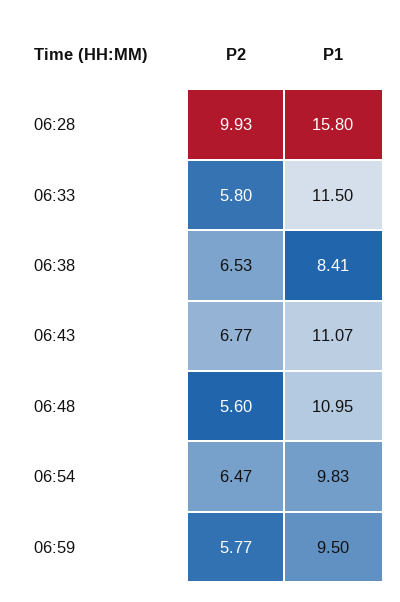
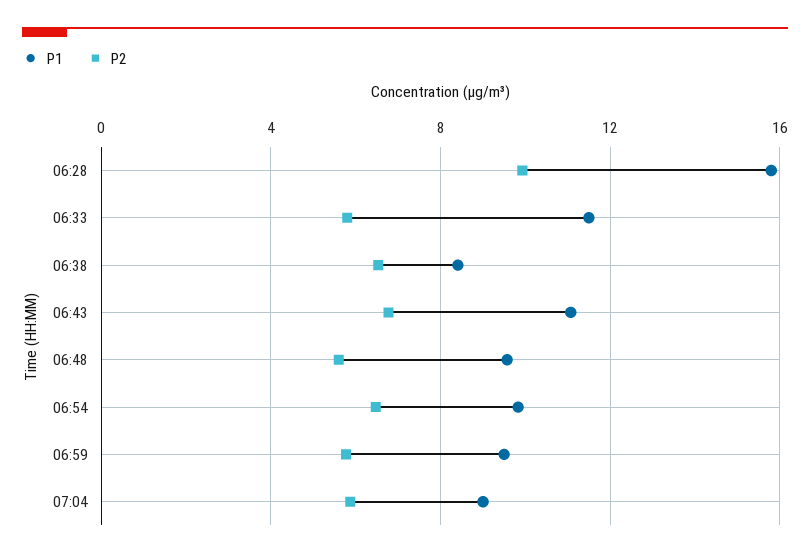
P1, 06:48: 10.95 -> 9.5
P1, 07:04: none -> 9
P2, 07:04: none -> 6

